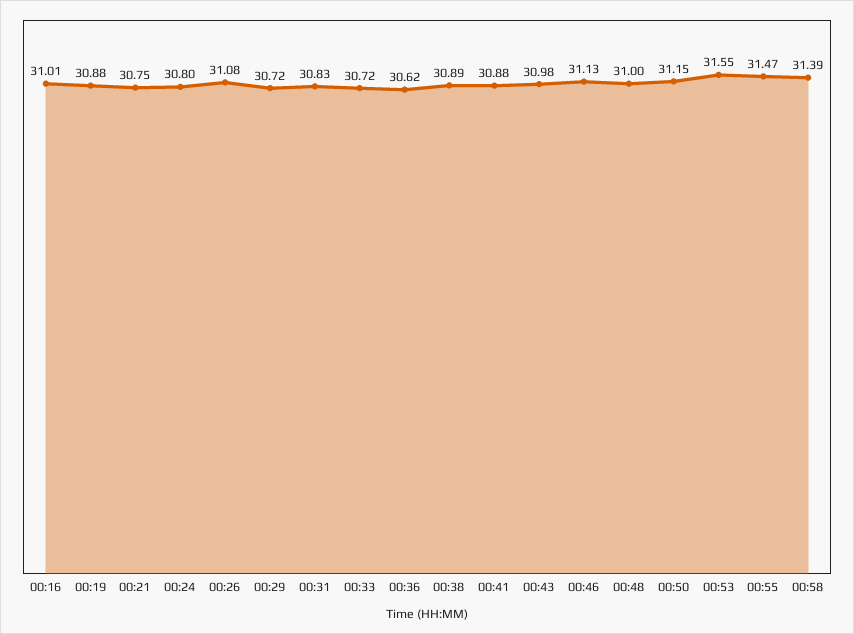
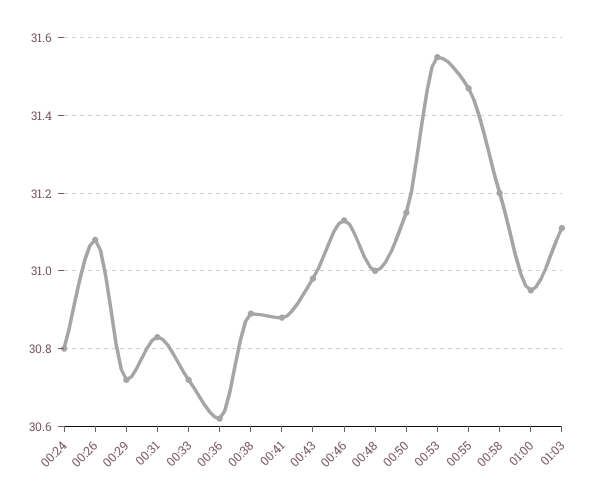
00:16: 31.01 -> none
00:19: 30.88 -> none
00:21: 30.75 -> none
00:58: 31.39 -> 31.2
01:00: none -> 30.95
01:03: none -> 31.1

